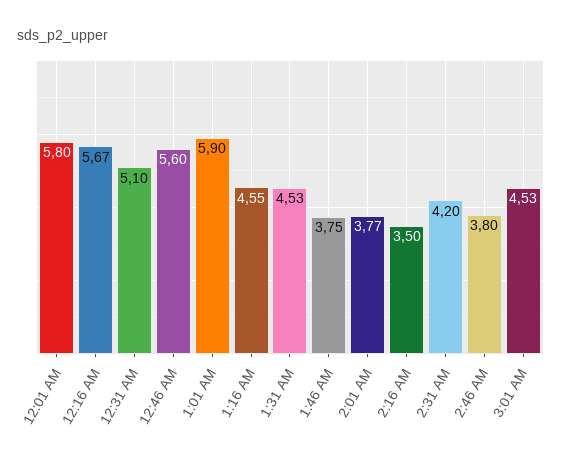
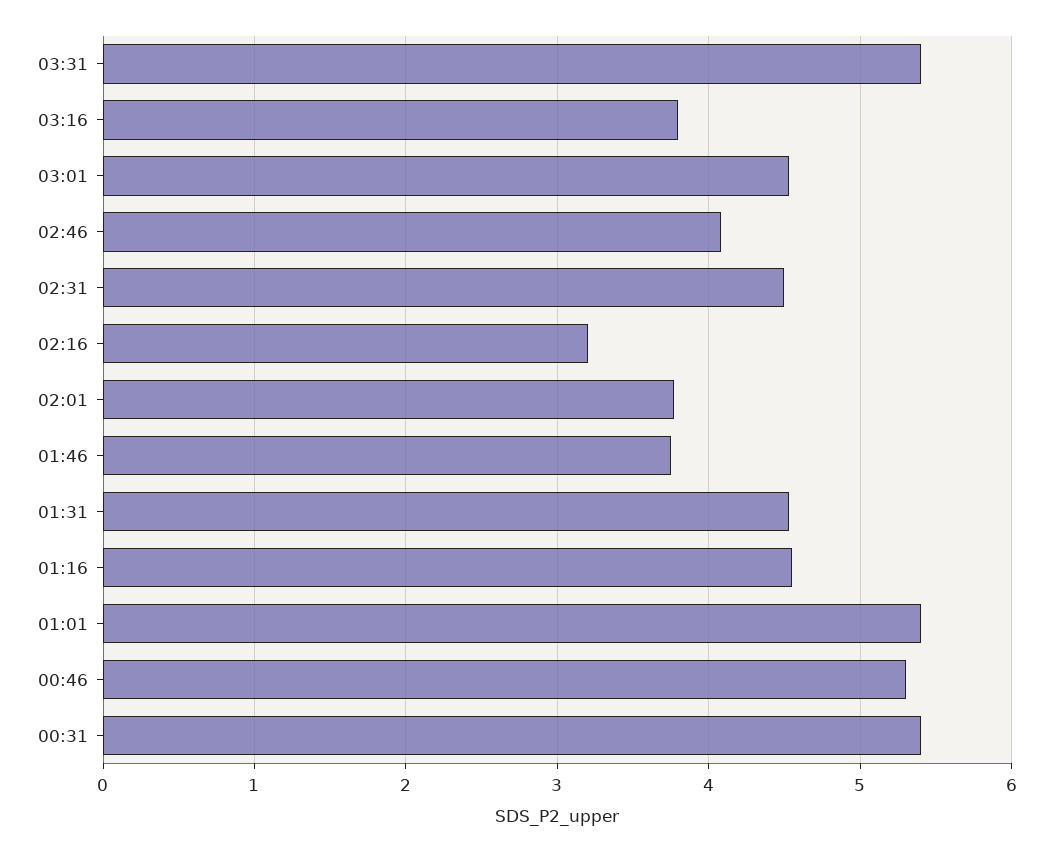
12:01 AM: 5.8 -> none
12:16 AM: 5.67 -> none
12:31 AM: 5.1 -> 5.4
12:46 AM: 5.6 -> 5.3
1:01 AM: 5.9 -> 5.4
2:16 AM: 3.5 -> 3.2
2:31 AM: 4.2 -> 4.5
2:46 AM: 3.8 -> 4.1
03:31: none -> 5.4
03:16: none -> 3.8

